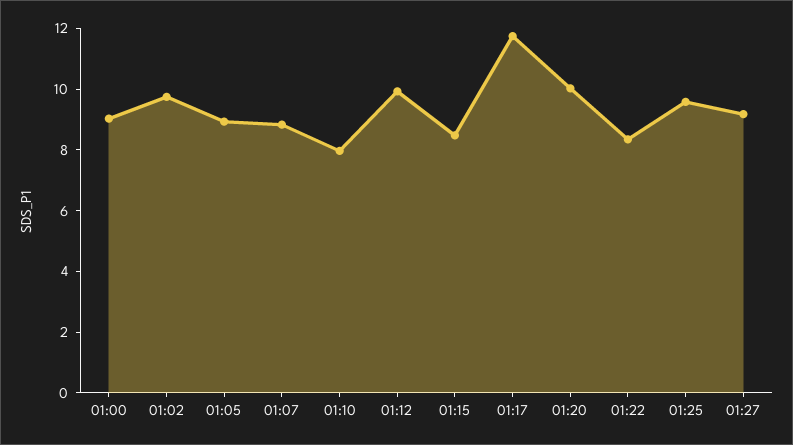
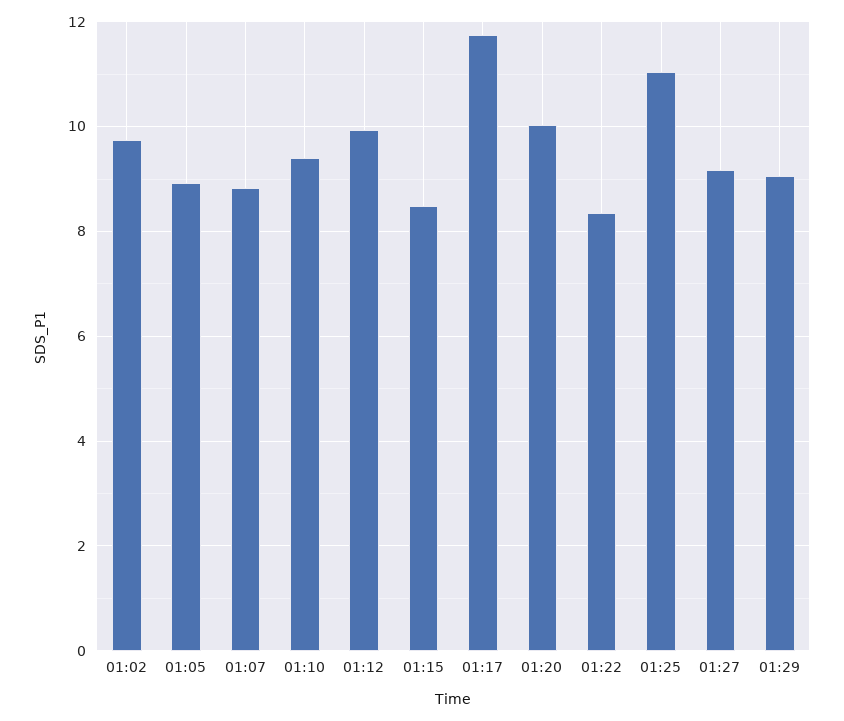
01:00: 9 -> none
01:10: 8 -> 9.4
01:25: 9.5 -> 11
01:29: none -> 9

